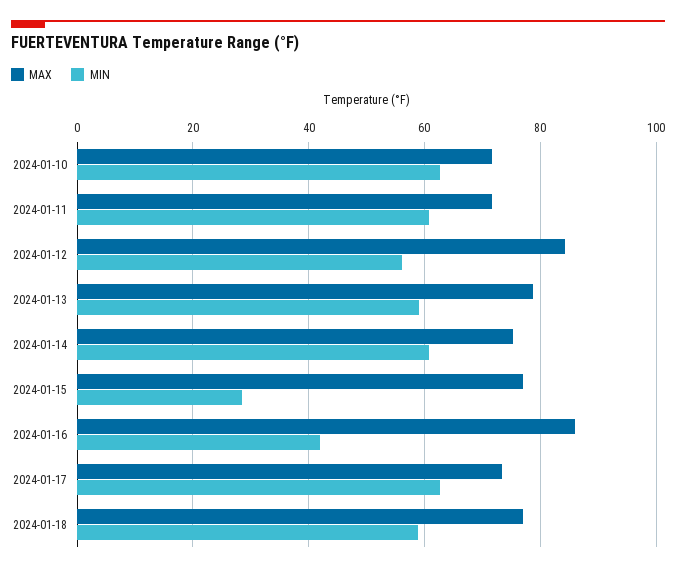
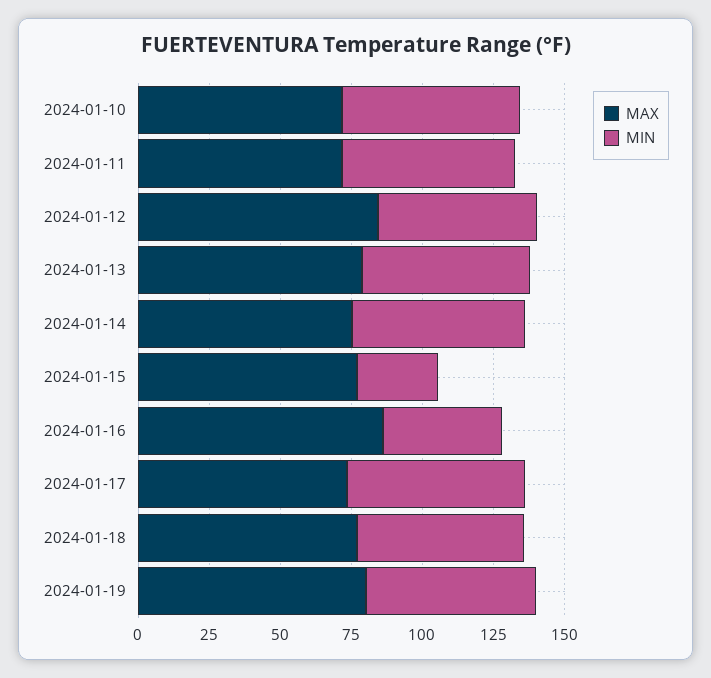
MAX, 2024-01-19: none -> 80
MIN, 2024-01-19: none -> 60

